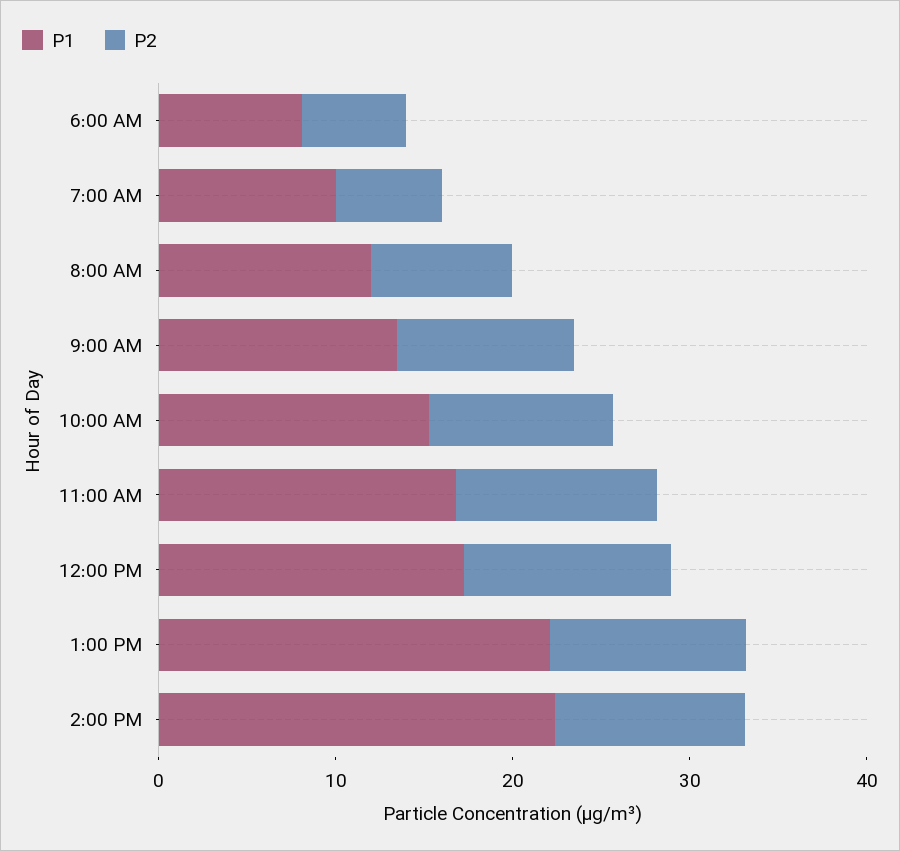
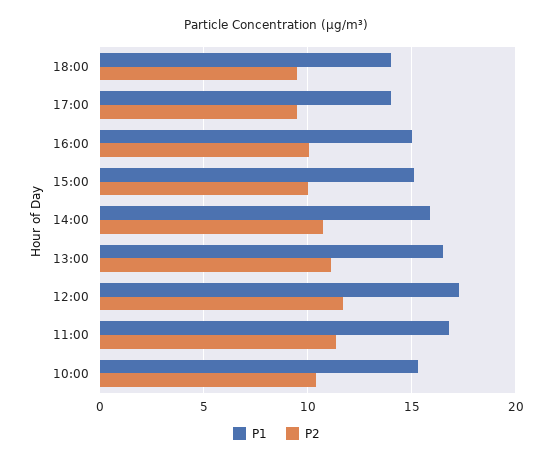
P1, 6:00 AM: 8 -> none
P2, 6:00 AM: 6 -> none
P1, 7:00 AM: 10 -> none
P2, 7:00 AM: 6 -> none
P1, 8:00 AM: 12 -> none
P2, 8:00 AM: 8 -> none
P1, 9:00 AM: 14 -> none
P2, 9:00 AM: 10 -> none
P1, 1:00 PM: 22 -> 16.5
P1, 2:00 PM: 22 -> 16
P1, 18:00: none -> 14
P2, 18:00: none -> 9.5
P1, 17:00: none -> 14
P2, 17:00: none -> 9.5
P1, 16:00: none -> 15
P2, 16:00: none -> 10
P1, 15:00: none -> 15
P2, 15:00: none -> 10

